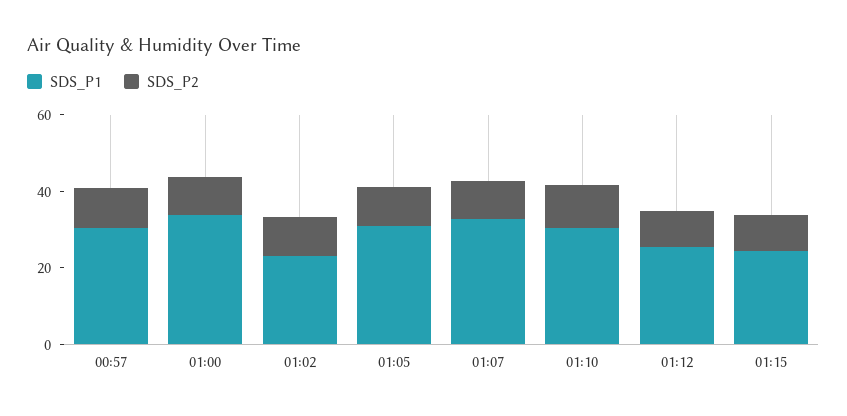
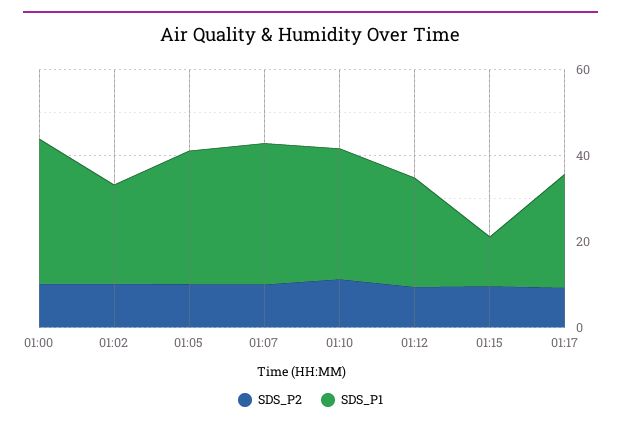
SDS_P1, 00:57: 30 -> none
SDS_P2, 00:57: 10 -> none
SDS_P1, 01:15: 25 -> 10
SDS_P2, 01:17: none -> 10
SDS_P1, 01:17: none -> 25

